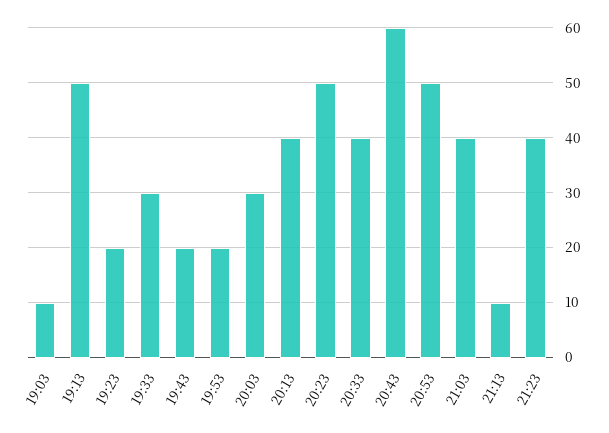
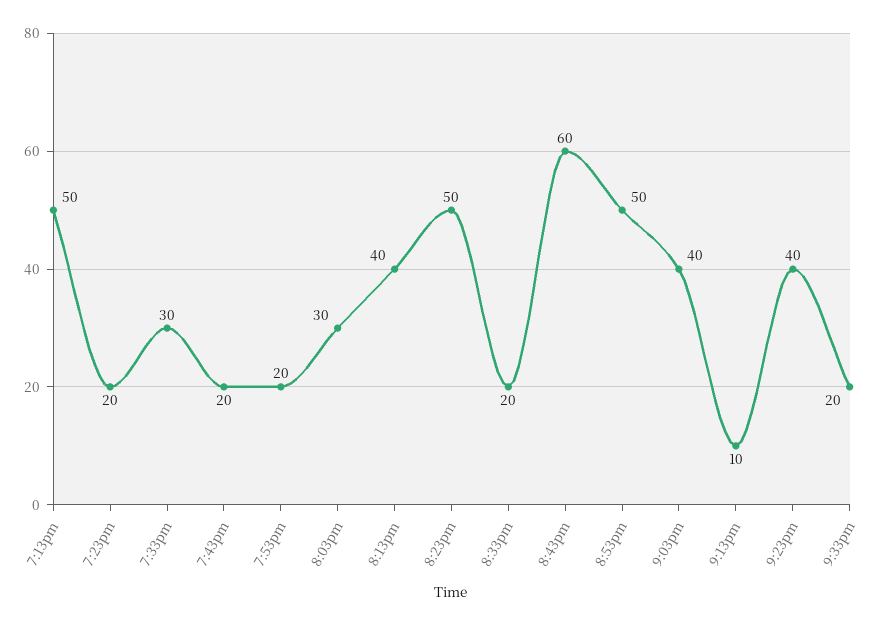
19:03: 10 -> none
20:33: 40 -> 20
9:33pm: none -> 20

